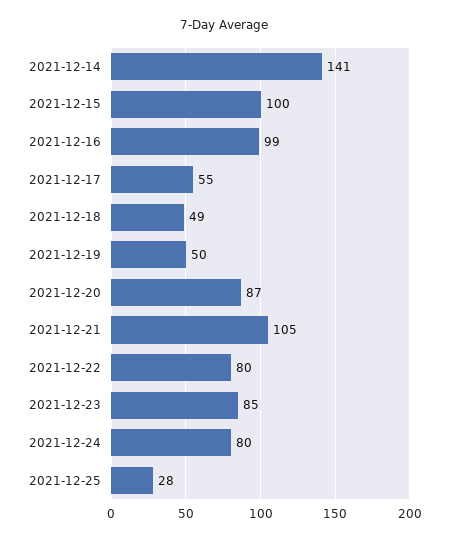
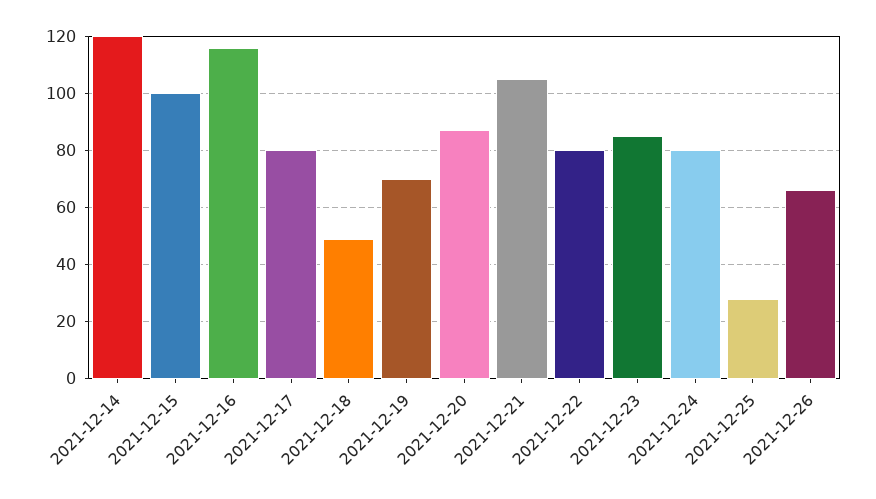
2021-12-14: 141 -> 120
2021-12-16: 99 -> 115
2021-12-17: 55 -> 80
2021-12-19: 50 -> 70
2021-12-26: none -> 65

